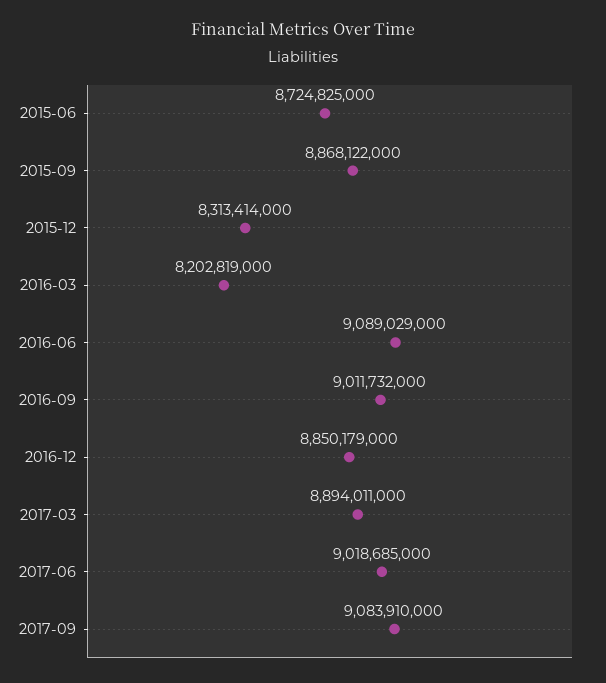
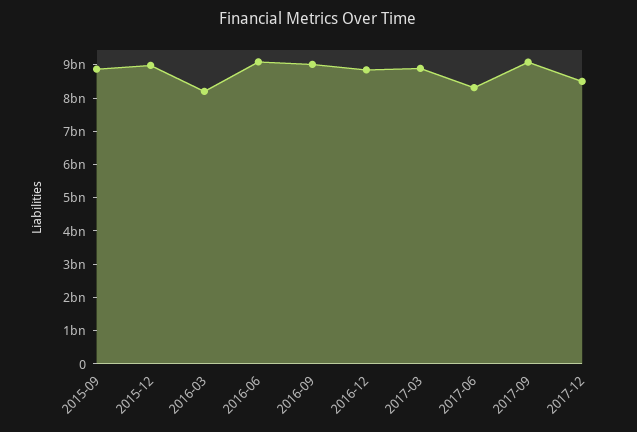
2015-06: 8724825000 -> none
2015-12: 8313414000 -> 9000000000
2017-06: 9018685000 -> 8250000000
2017-12: none -> 8500000000

